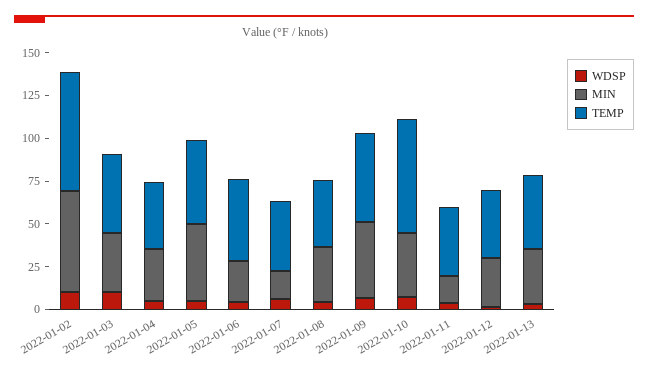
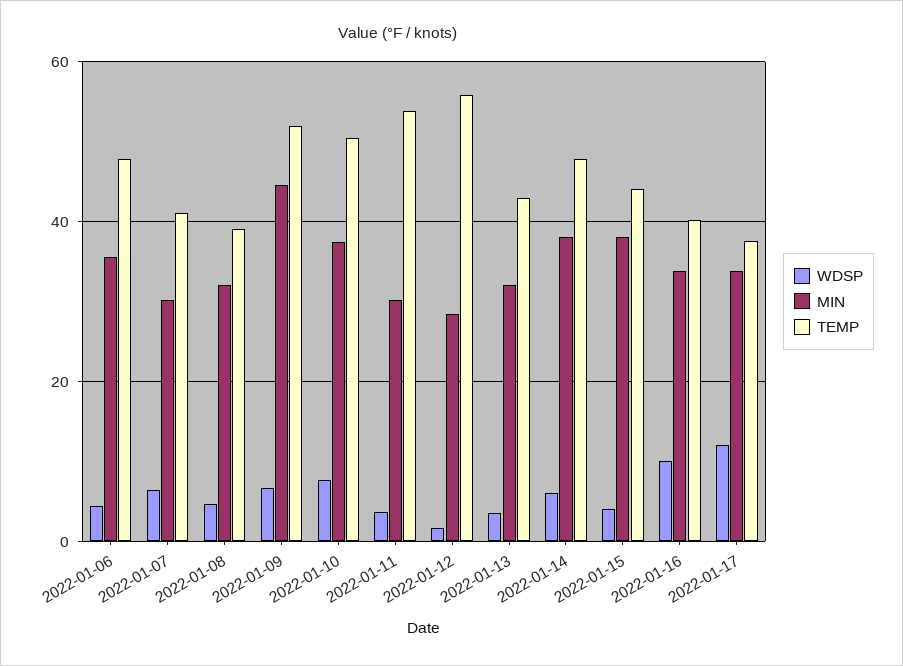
WDSP, 2022-01-02: 10 -> none
MIN, 2022-01-02: 60 -> none
TEMP, 2022-01-02: 70 -> none
WDSP, 2022-01-03: 10 -> none
MIN, 2022-01-03: 35 -> none
TEMP, 2022-01-03: 45 -> none
WDSP, 2022-01-04: 5 -> none
MIN, 2022-01-04: 30 -> none
TEMP, 2022-01-04: 40 -> none
WDSP, 2022-01-05: 5 -> none
MIN, 2022-01-05: 45 -> none
TEMP, 2022-01-05: 50 -> none
MIN, 2022-01-06: 25 -> 36
MIN, 2022-01-07: 15 -> 30
TEMP, 2022-01-10: 65 -> 50
MIN, 2022-01-11: 15 -> 30
TEMP, 2022-01-11: 40 -> 54
TEMP, 2022-01-12: 40 -> 56
WDSP, 2022-01-14: none -> 6
MIN, 2022-01-14: none -> 38
TEMP, 2022-01-14: none -> 48
WDSP, 2022-01-15: none -> 4
MIN, 2022-01-15: none -> 38
TEMP, 2022-01-15: none -> 44
WDSP, 2022-01-16: none -> 10
MIN, 2022-01-16: none -> 34
TEMP, 2022-01-16: none -> 40
WDSP, 2022-01-17: none -> 12
MIN, 2022-01-17: none -> 34
TEMP, 2022-01-17: none -> 38

